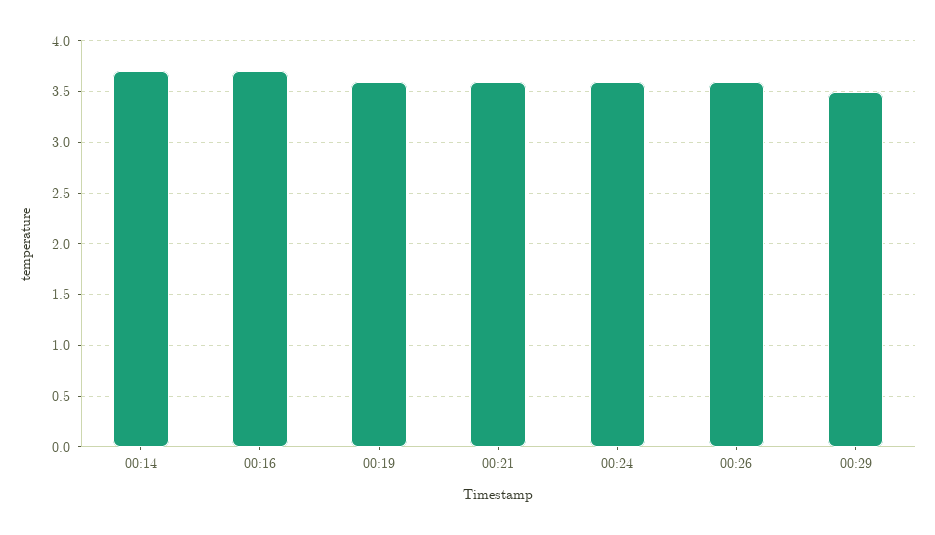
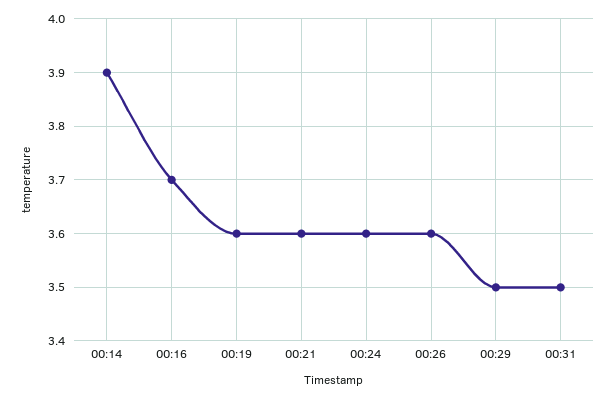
00:14: 3.7 -> 3.9
00:31: none -> 3.5

